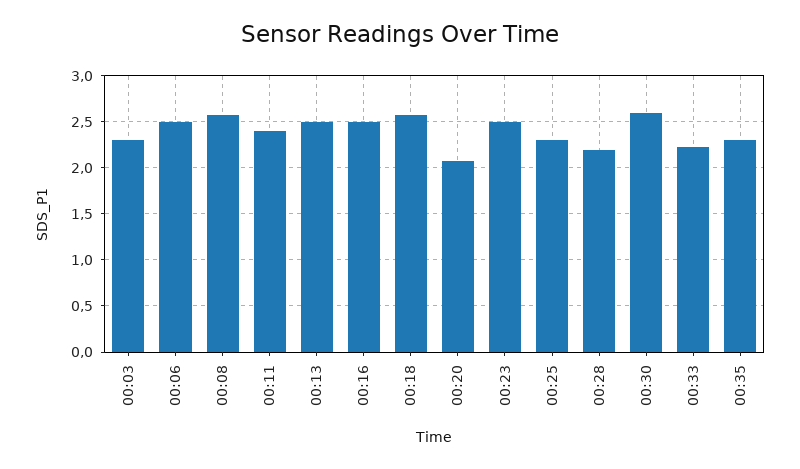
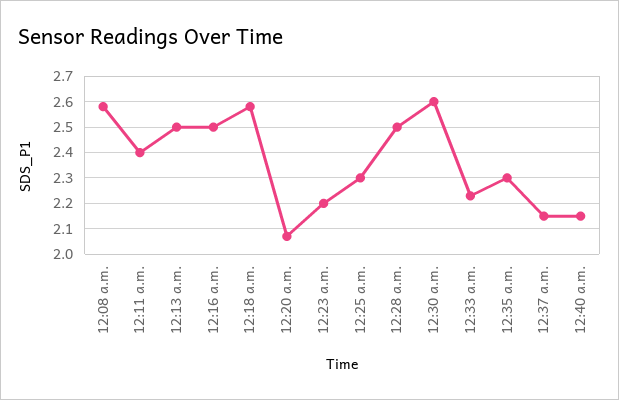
00:03: 2.3 -> none
00:06: 2.5 -> none
00:23: 2.5 -> 2.2
00:28: 2.2 -> 2.5
12:37 a.m.: none -> 2.15
12:40 a.m.: none -> 2.15

